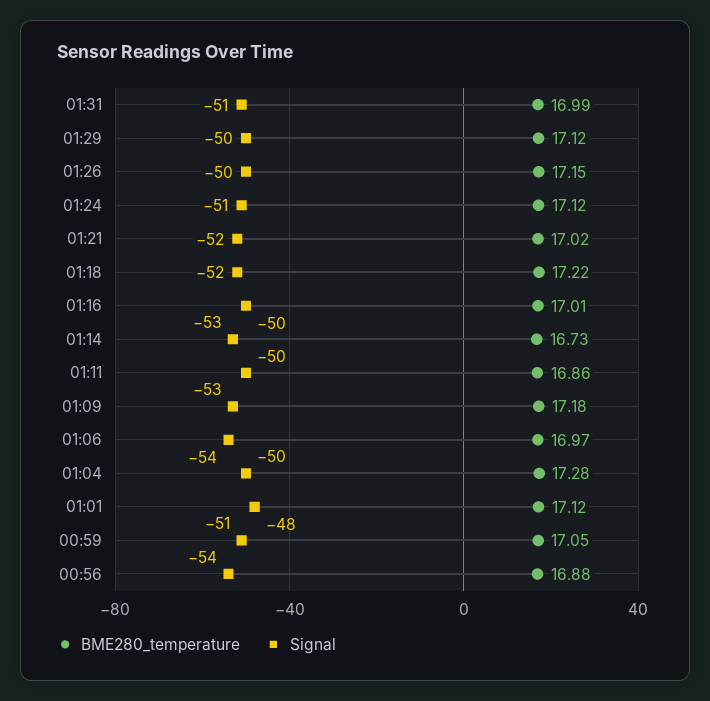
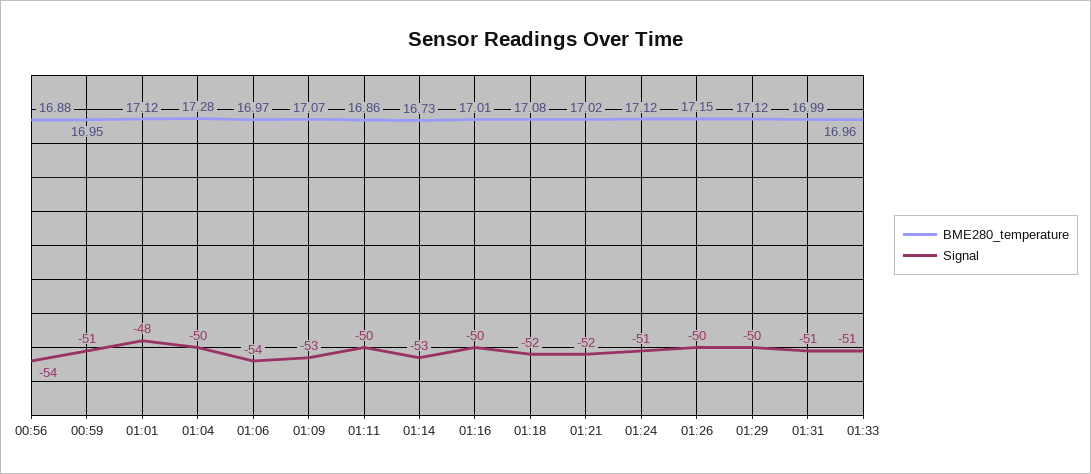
BME280_temperature, 01:18: 17.22 -> 17.08
BME280_temperature, 01:09: 17.18 -> 17.07
BME280_temperature, 00:59: 17.05 -> 16.95
BME280_temperature, 01:33: none -> 16.96
Signal, 01:33: none -> -51

